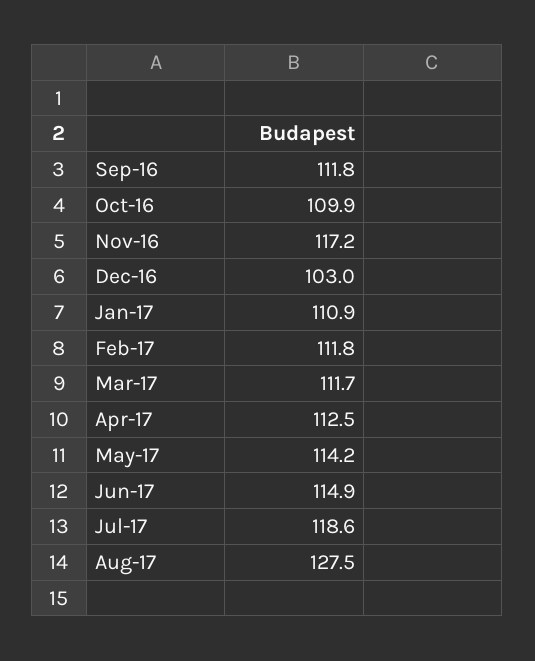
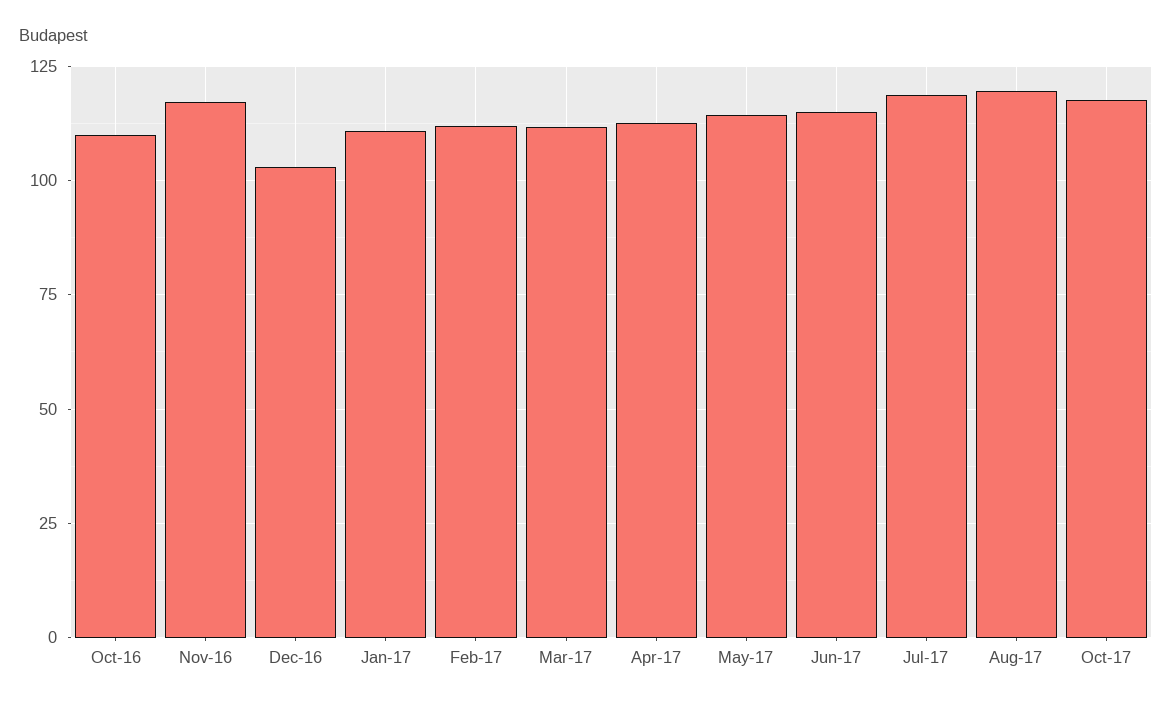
Sep-16: 111.8 -> none
Aug-17: 127.5 -> 120
Oct-17: none -> 117.5

